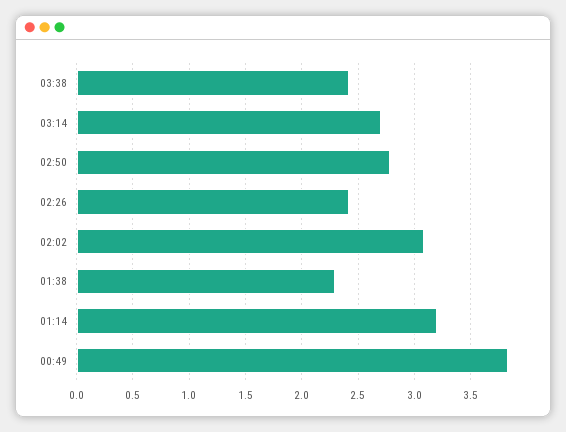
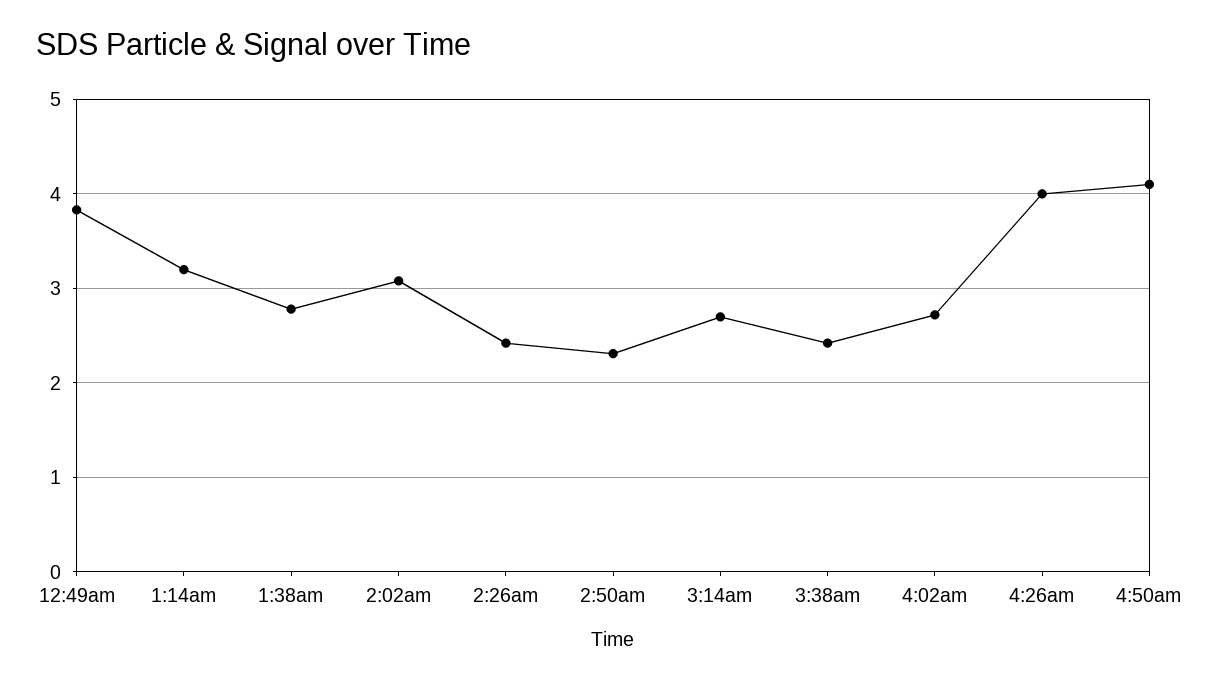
02:50: 2.8 -> 2.3
01:38: 2.3 -> 2.8
4:02am: none -> 2.7
4:26am: none -> 4
4:50am: none -> 4.1

